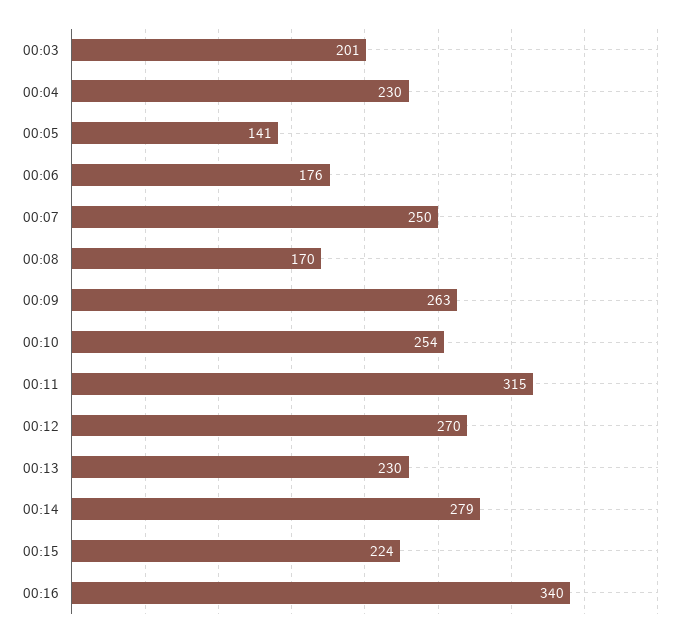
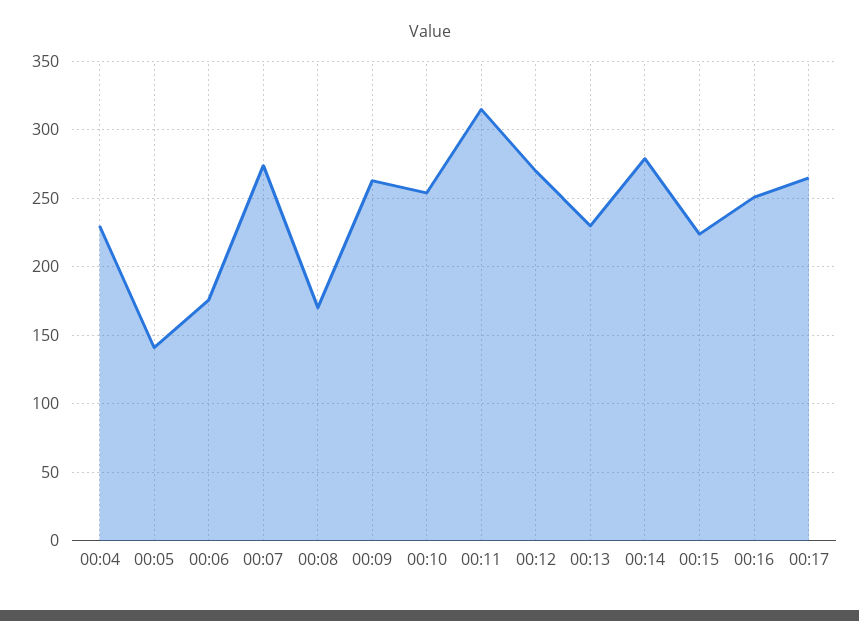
00:03: 201 -> none
00:07: 250 -> 275
00:16: 340 -> 250
00:17: none -> 265

